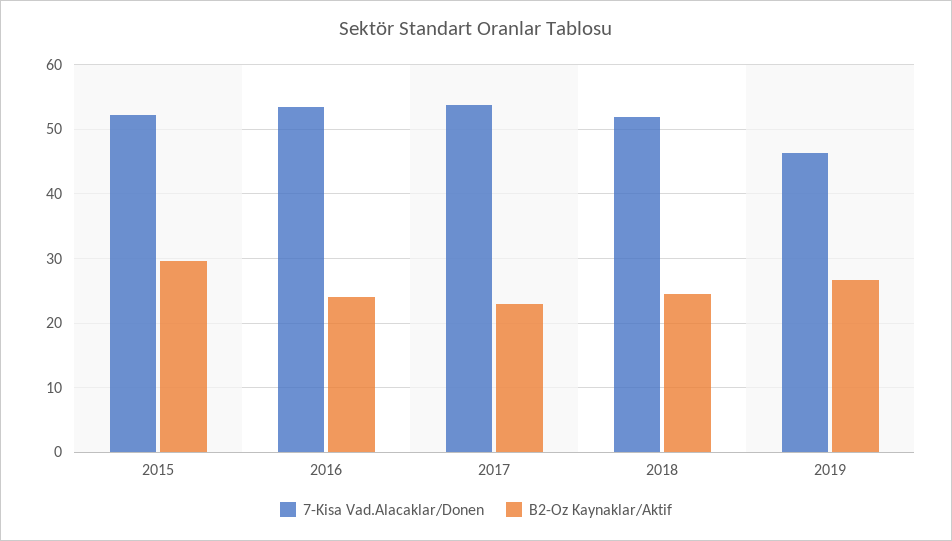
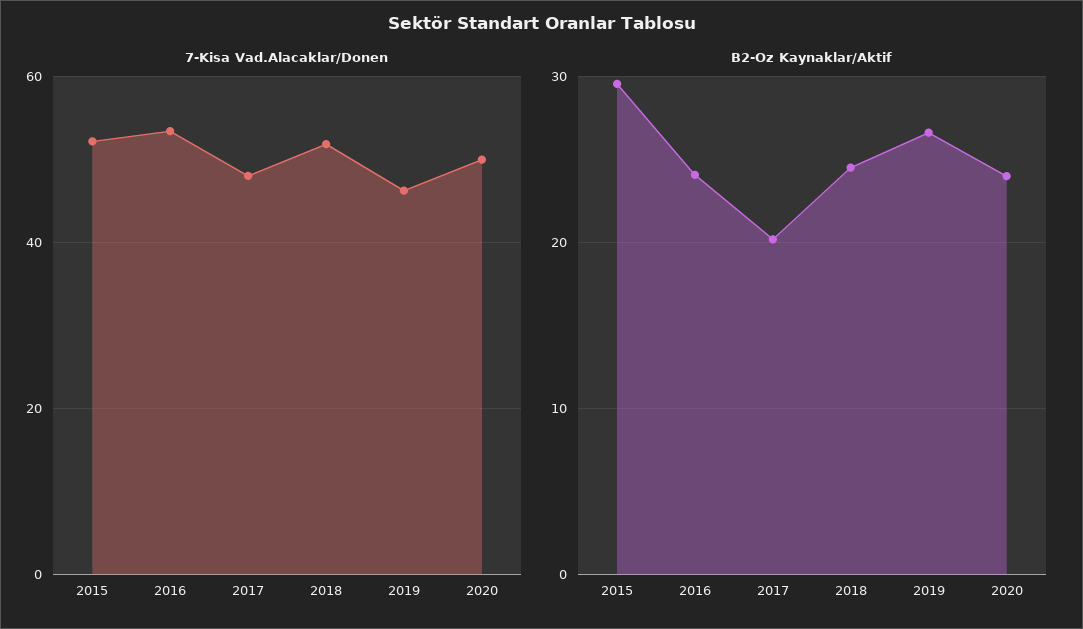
7-Kisa Vad.Alacaklar/Donen, 2017: 54 -> 48
B2-Oz Kaynaklar/Aktif, 2017: 23 -> 20
7-Kisa Vad.Alacaklar/Donen, 2020: none -> 50
B2-Oz Kaynaklar/Aktif, 2020: none -> 24

